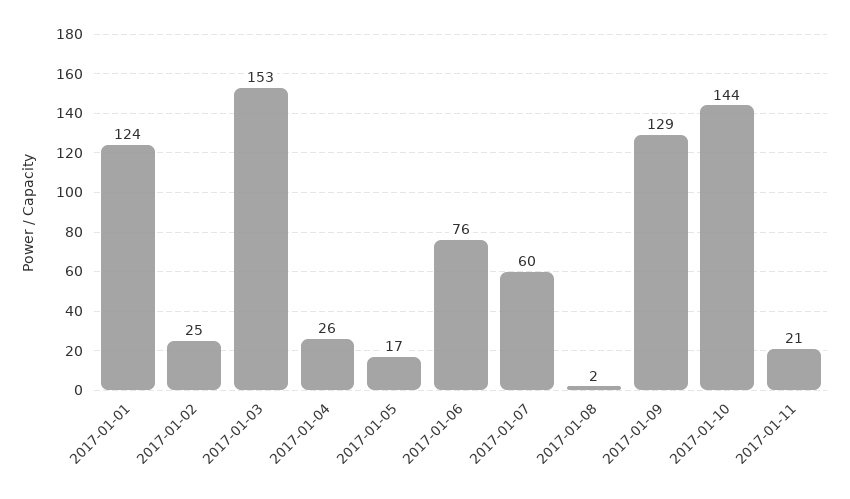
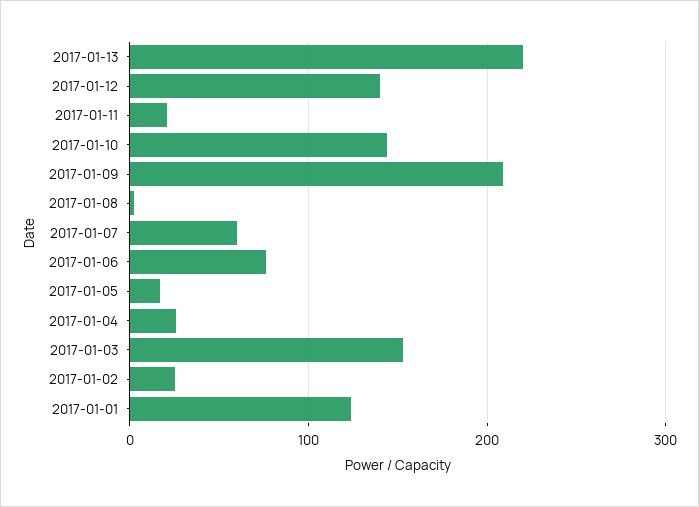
2017-01-09: 129 -> 210
2017-01-13: none -> 220
2017-01-12: none -> 140

